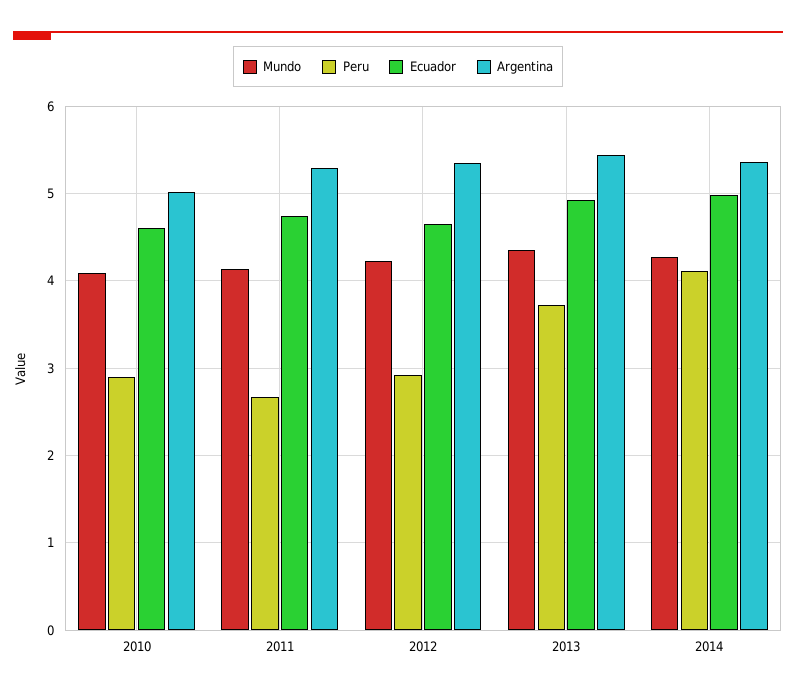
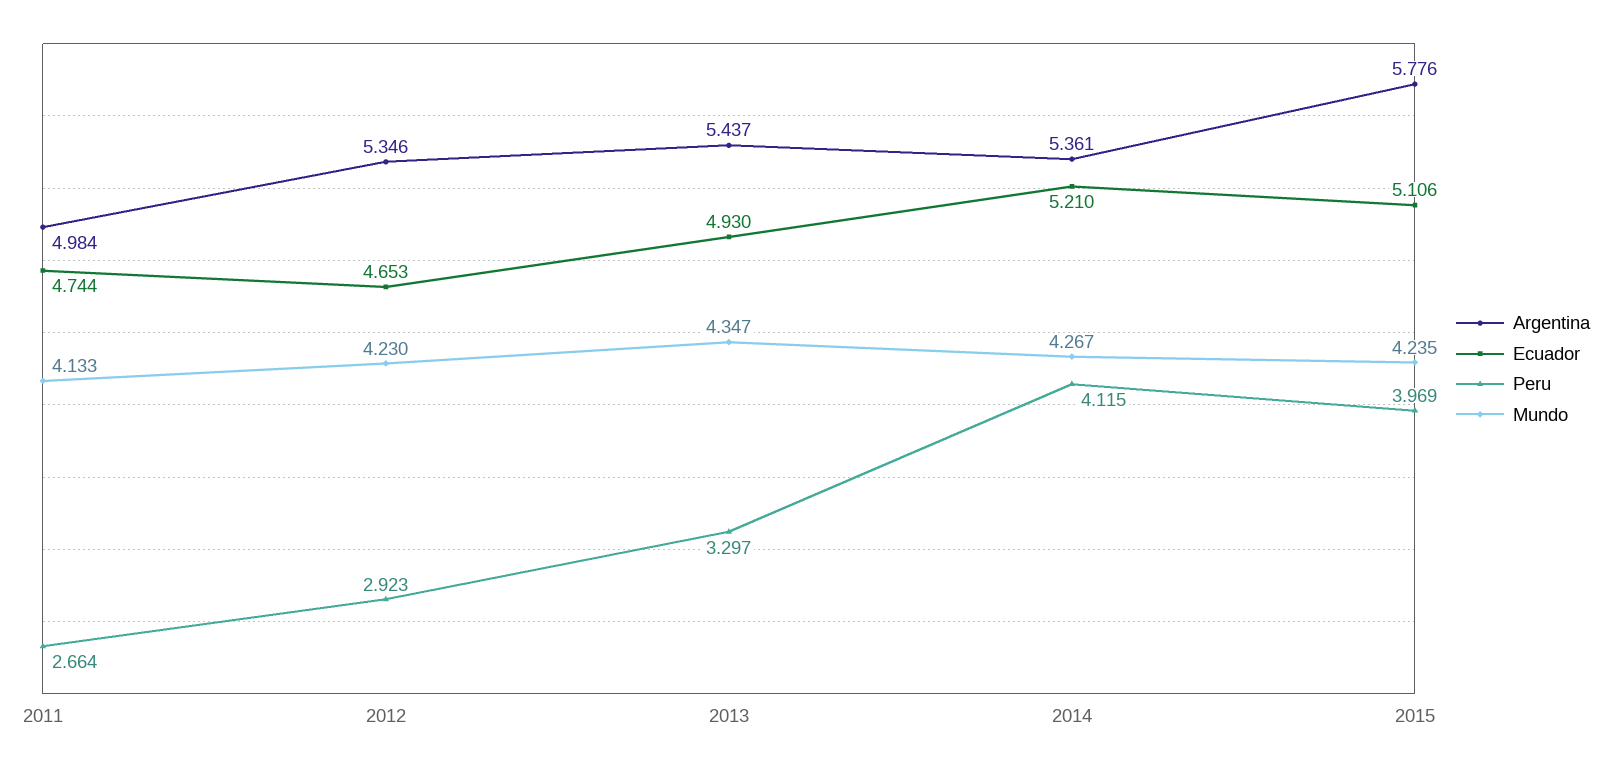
Mundo, 2010: 4.1 -> none
Peru, 2010: 2.9 -> none
Ecuador, 2010: 4.6 -> none
Argentina, 2010: 5 -> none
Argentina, 2011: 5.3 -> 4.984
Peru, 2013: 3.7 -> 3.297
Ecuador, 2014: 5 -> 5.21
Argentina, 2015: none -> 5.776
Ecuador, 2015: none -> 5.106
Peru, 2015: none -> 3.969
Mundo, 2015: none -> 4.235

